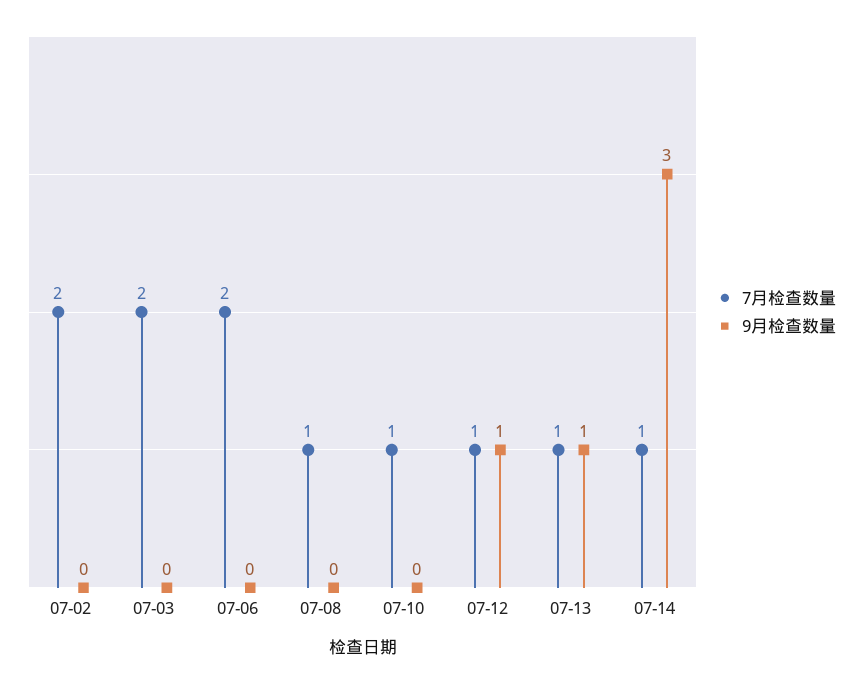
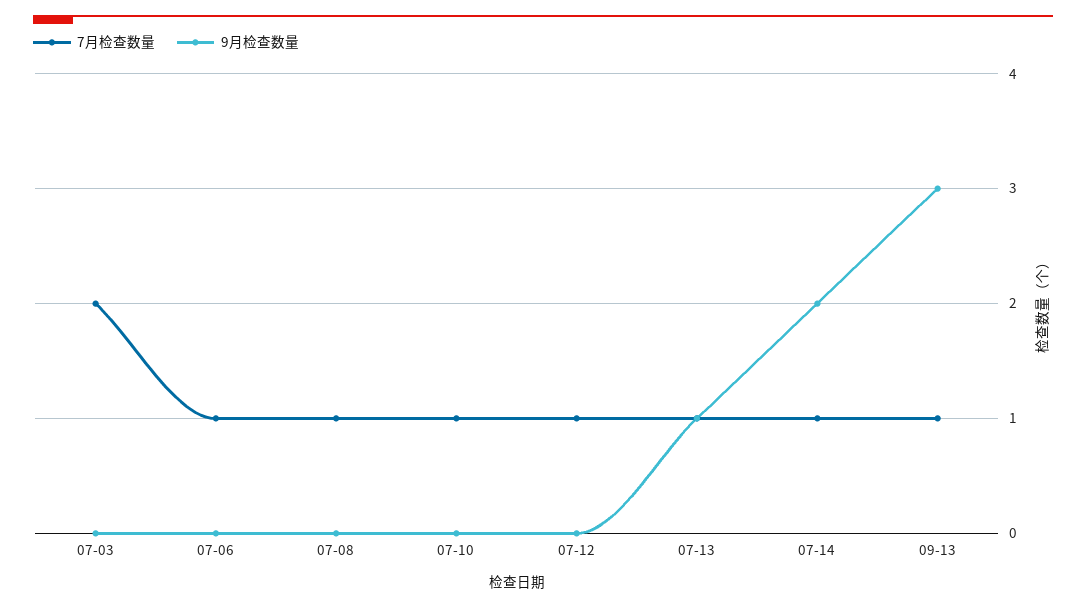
7月检查数量, 07-02: 2 -> none
9月检查数量, 07-02: 0 -> none
7月检查数量, 07-06: 2 -> 1
9月检查数量, 07-12: 1 -> 0
9月检查数量, 07-14: 3 -> 2
7月检查数量, 09-13: none -> 1
9月检查数量, 09-13: none -> 3

